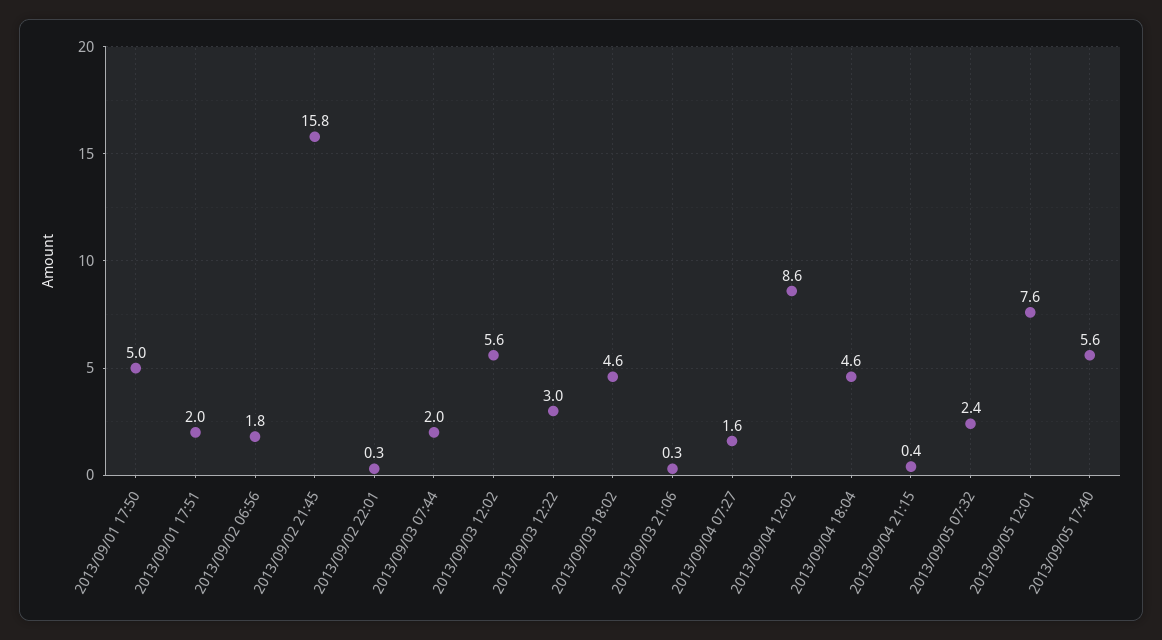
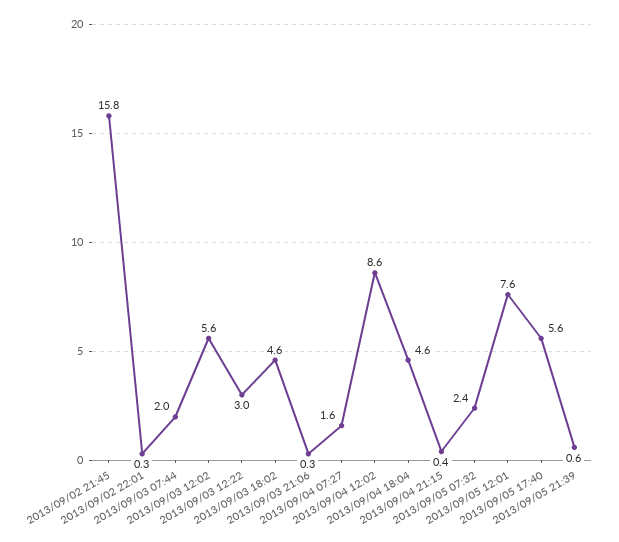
2013/09/01 17:50: 5 -> none
2013/09/01 17:51: 2 -> none
2013/09/02 06:56: 1.8 -> none
2013/09/05 21:39: none -> 0.6

